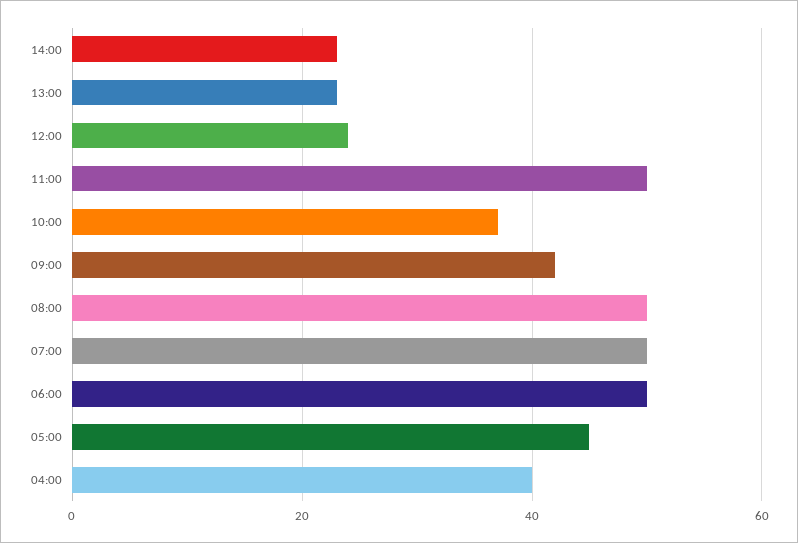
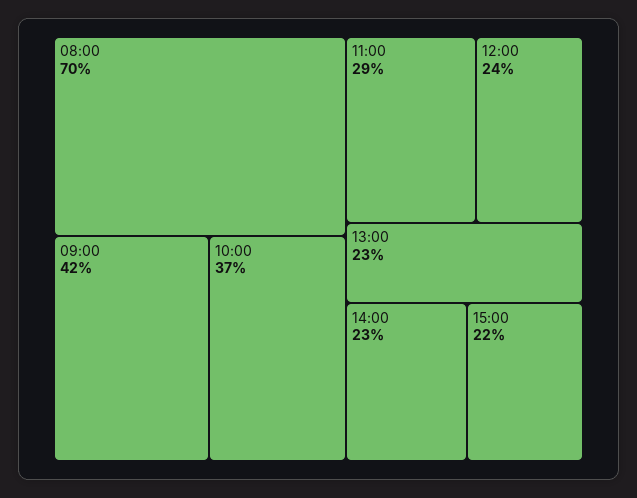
11:00: 50 -> 29
08:00: 50 -> 70
07:00: 50 -> none
06:00: 50 -> none
05:00: 45 -> none
04:00: 40 -> none
15:00: none -> 22

